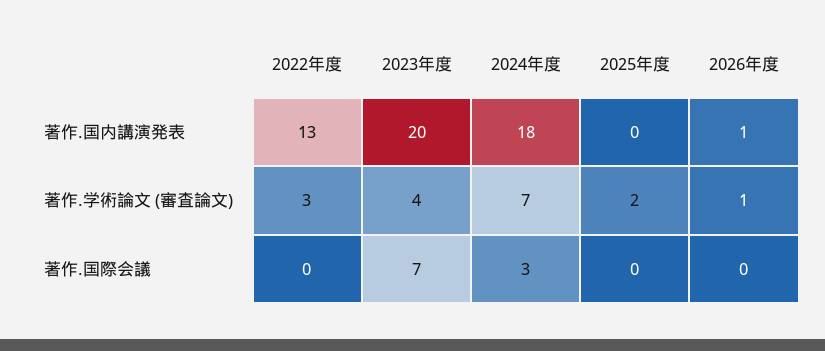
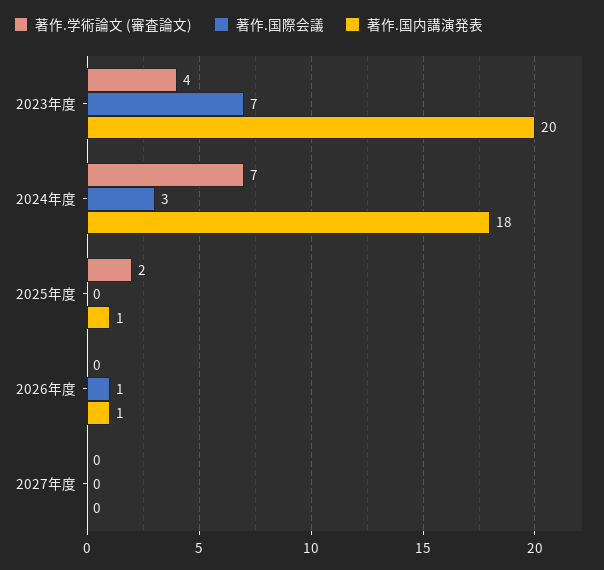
著作.国内講演発表, 2022年度: 13 -> none
著作.国内講演発表, 2025年度: 0 -> 1
著作.学術論文 (審査論文), 2022年度: 3 -> none
著作.学術論文 (審査論文), 2026年度: 1 -> 0
著作.国際会議, 2022年度: 0 -> none
著作.国際会議, 2026年度: 0 -> 1
著作.学術論文 (審査論文), 2027年度: none -> 0
著作.国際会議, 2027年度: none -> 0
著作.国内講演発表, 2027年度: none -> 0

